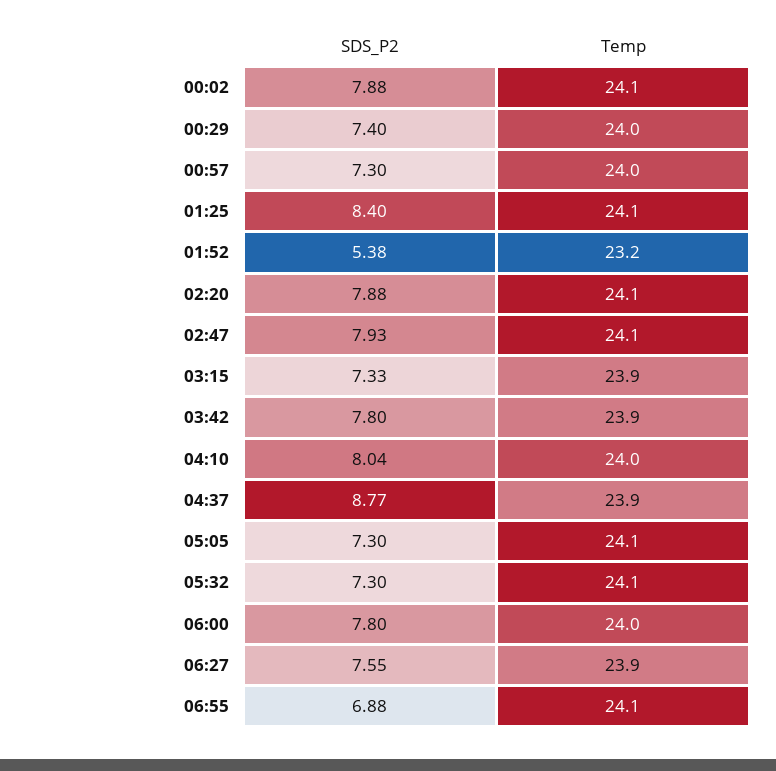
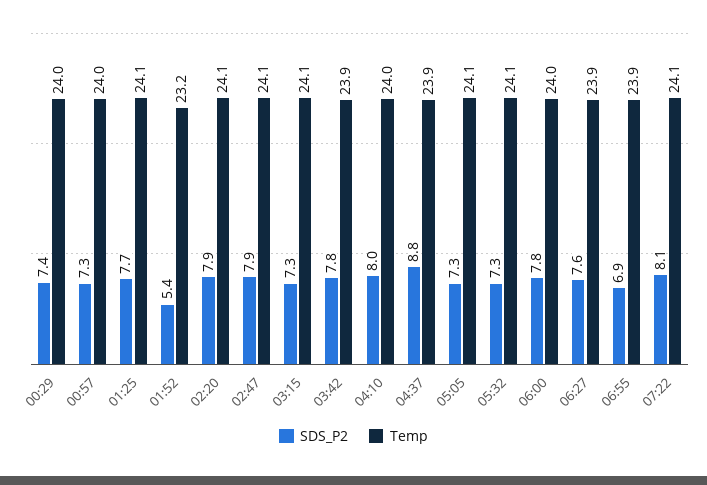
SDS_P2, 00:02: 7.88 -> none
Temp, 00:02: 24.1 -> none
SDS_P2, 01:25: 8.4 -> 7.7
Temp, 03:15: 23.9 -> 24.1
Temp, 06:55: 24.1 -> 23.9
SDS_P2, 07:22: none -> 8.1
Temp, 07:22: none -> 24.1

